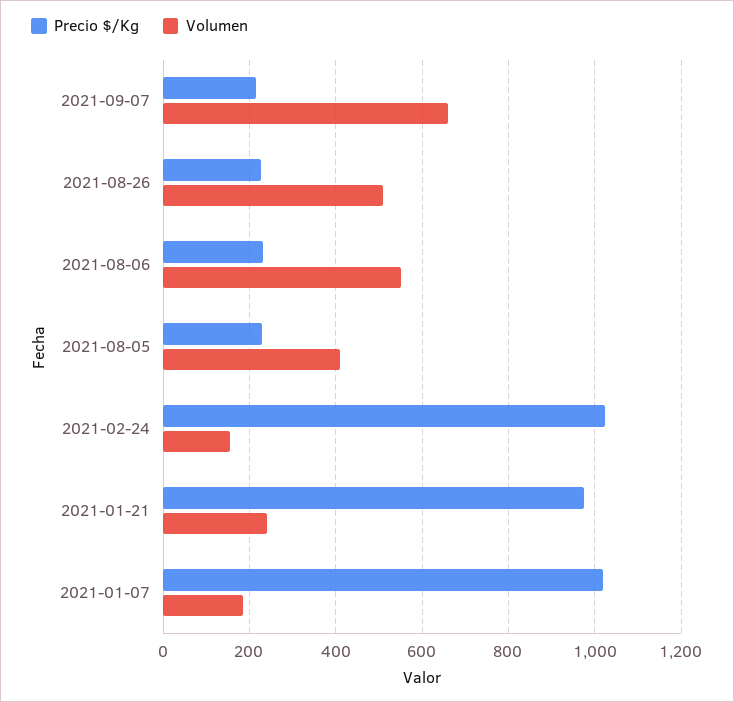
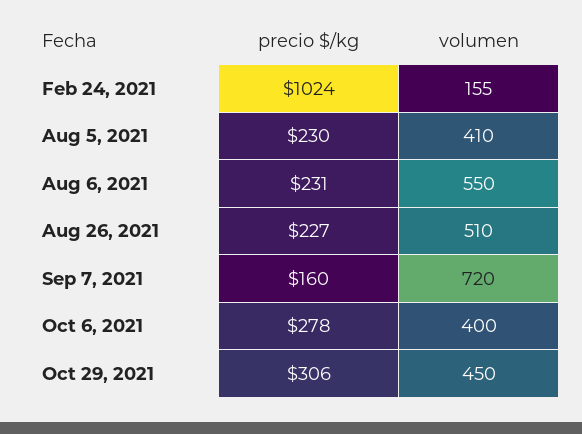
Precio $/Kg, 2021-09-07: 220 -> 160
Volumen, 2021-09-07: 660 -> 720
Precio $/Kg, 2021-01-21: 980 -> none
Volumen, 2021-01-21: 240 -> none
Precio $/Kg, 2021-01-07: 1020 -> none
Volumen, 2021-01-07: 180 -> none
Precio $/Kg, Oct 6, 2021: none -> 278
Volumen, Oct 6, 2021: none -> 400
Precio $/Kg, Oct 29, 2021: none -> 306
Volumen, Oct 29, 2021: none -> 450

